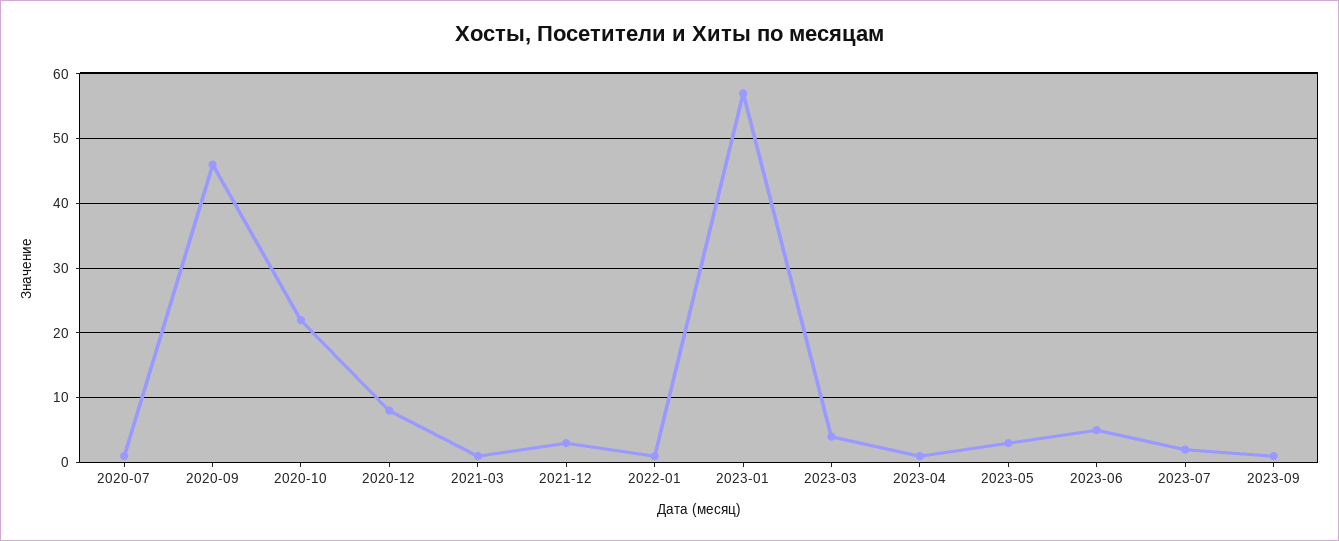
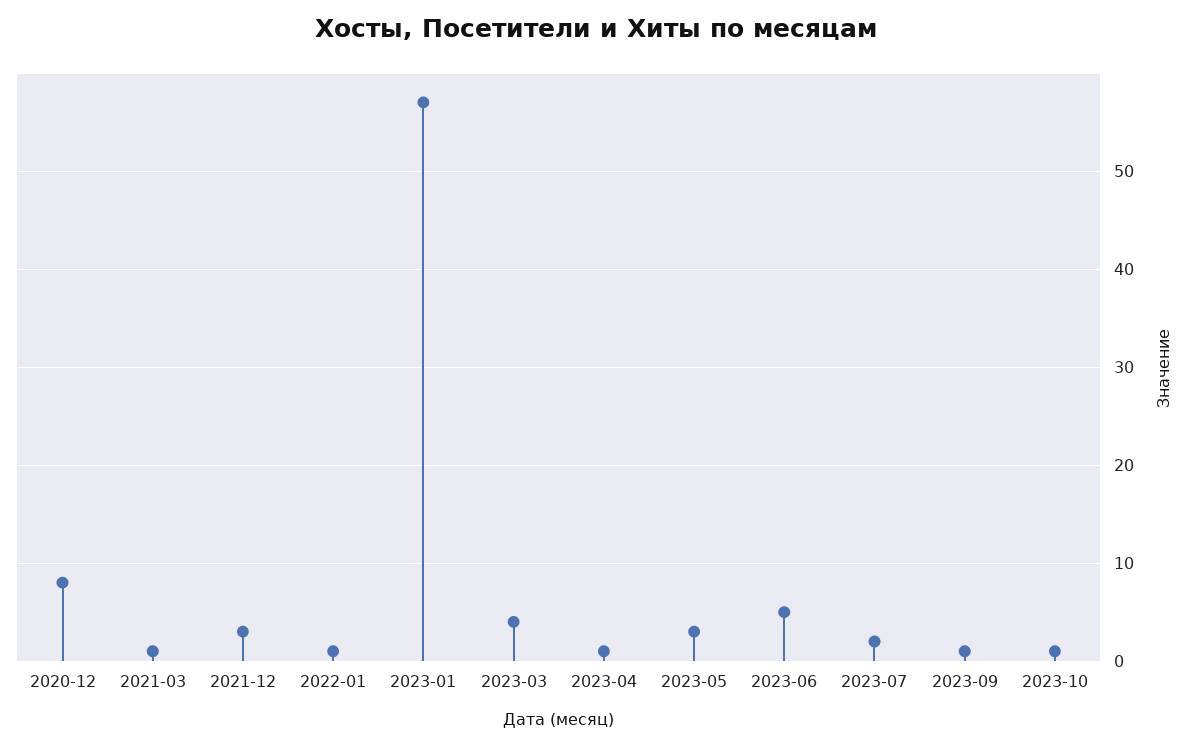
2020-07: 1 -> none
2020-09: 46 -> none
2020-10: 22 -> none
2023-10: none -> 1

